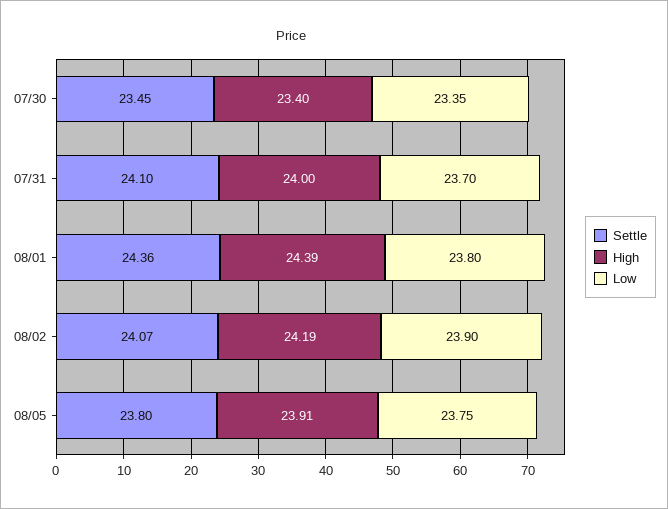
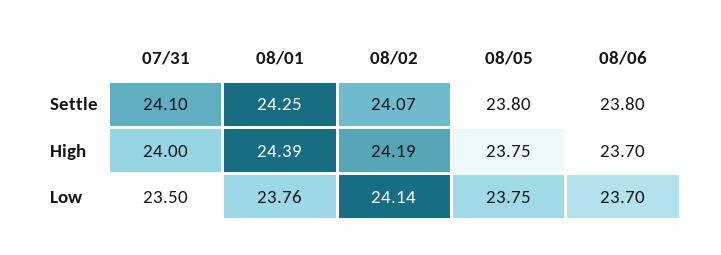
Settle, 07/30: 23.45 -> none
High, 07/30: 23.4 -> none
Low, 07/30: 23.35 -> none
Low, 07/31: 23.7 -> 23.5
Settle, 08/01: 24.36 -> 24.25
Low, 08/01: 23.8 -> 23.76
Low, 08/02: 23.9 -> 24.14
High, 08/05: 23.91 -> 23.75
Settle, 08/06: none -> 23.8
High, 08/06: none -> 23.7
Low, 08/06: none -> 23.7

